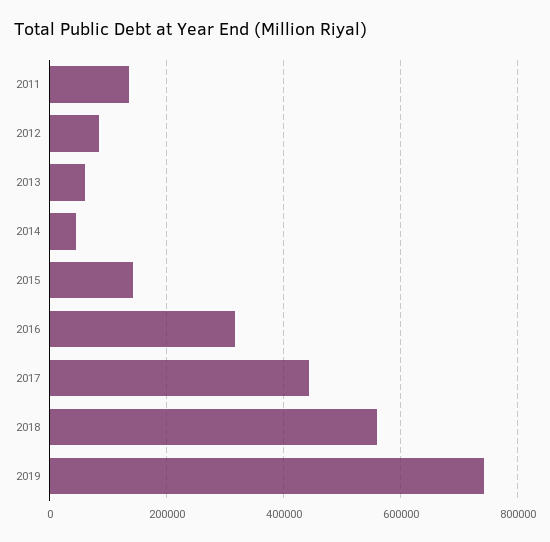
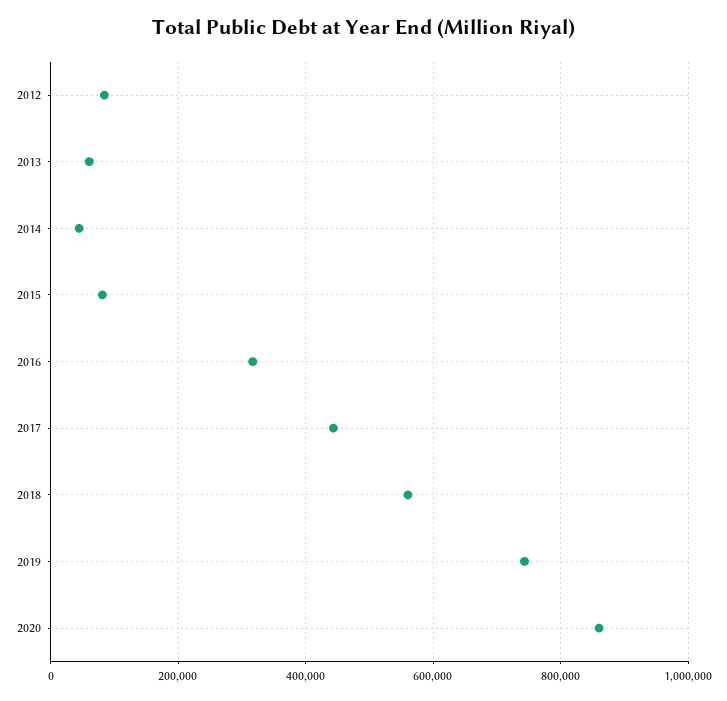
2011: 140000 -> none
2015: 140000 -> 80000
2020: none -> 860000

